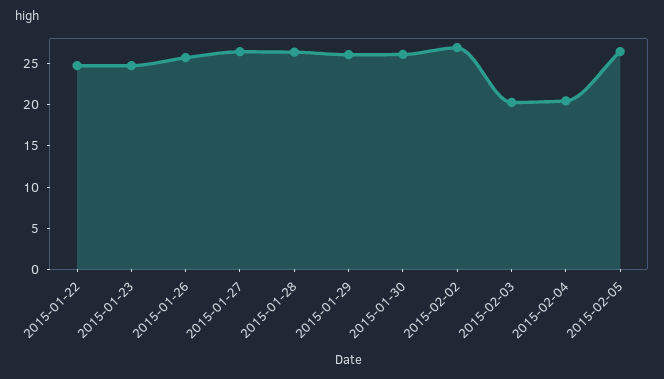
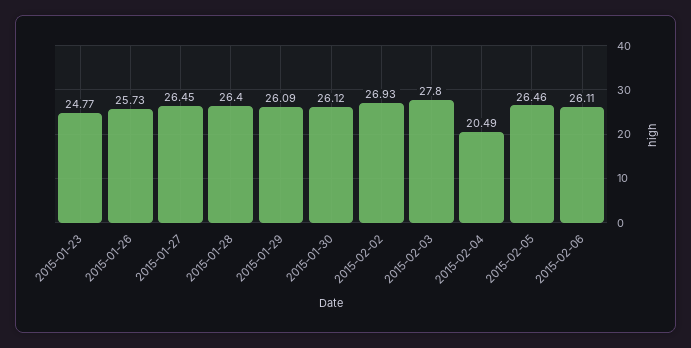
2015-01-22: 25 -> none
2015-02-03: 20 -> 27.8
2015-02-06: none -> 26.11

